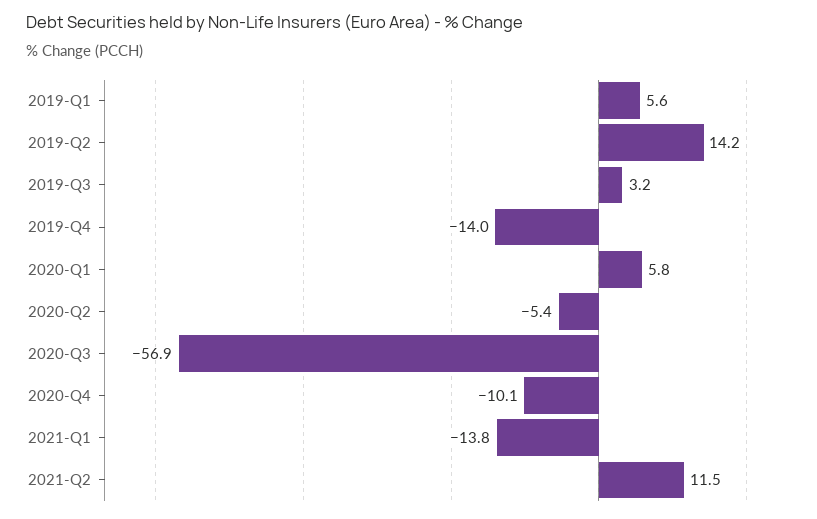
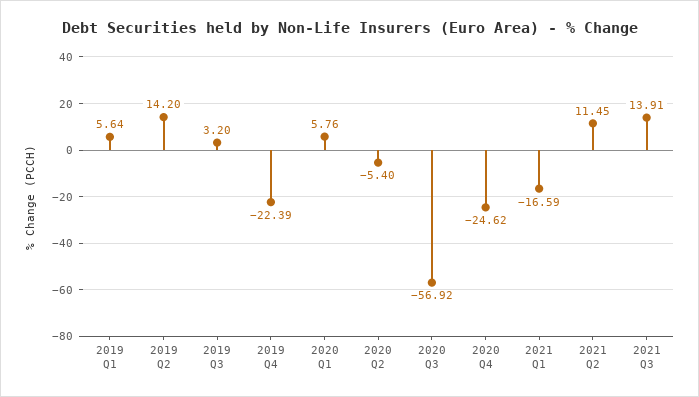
2019-Q4: -14 -> -22.39
2020-Q4: -10.1 -> -24.62
2021-Q1: -13.8 -> -16.59
2021 Q3: none -> 13.91

